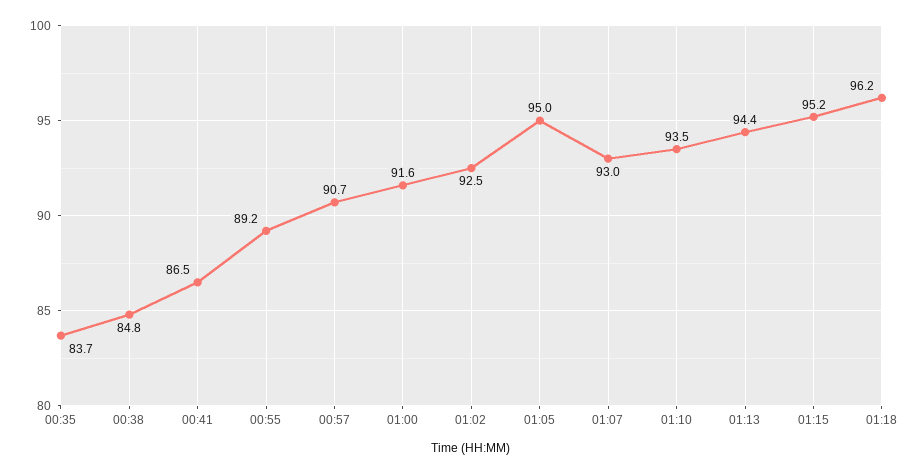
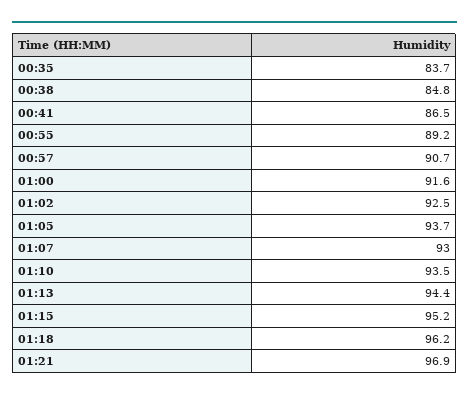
01:05: 95 -> 93.7
01:21: none -> 96.9

